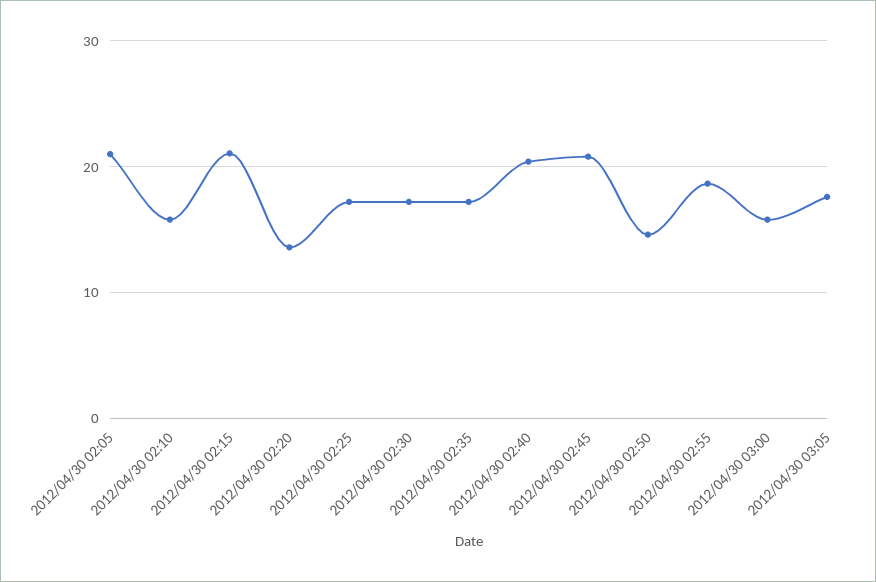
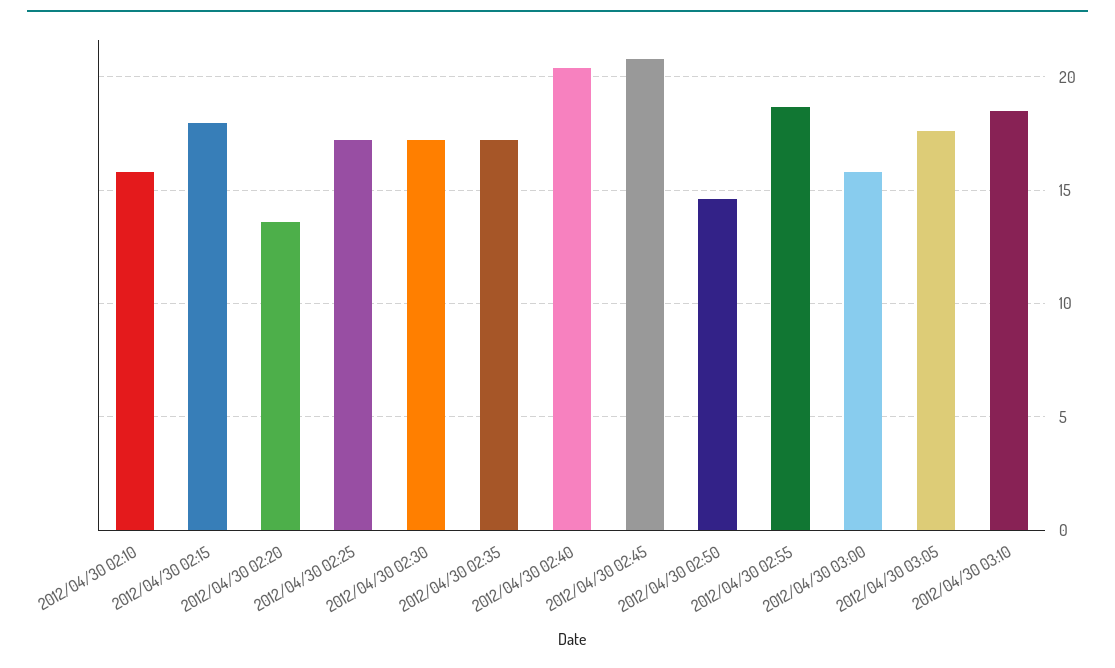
2012/04/30 02:05: 21 -> none
2012/04/30 02:15: 21 -> 18
2012/04/30 03:10: none -> 18.5

